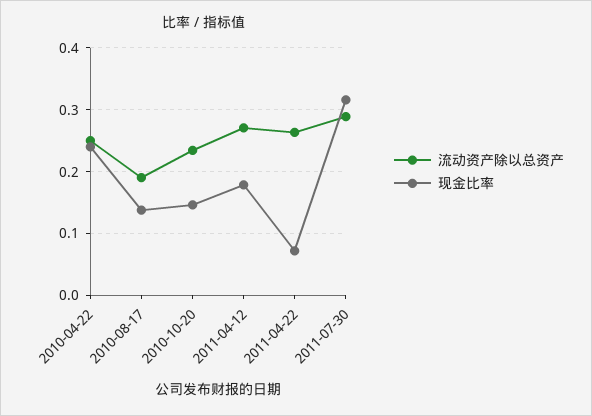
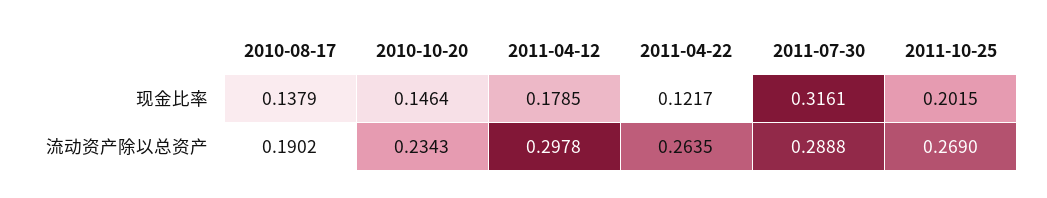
流动资产除以总资产, 2010-04-22: 0.25 -> none
现金比率, 2010-04-22: 0.24 -> none
流动资产除以总资产, 2011-04-12: 0.27 -> 0.2978
现金比率, 2011-04-22: 0.07 -> 0.1217
现金比率, 2011-10-25: none -> 0.2015
流动资产除以总资产, 2011-10-25: none -> 0.269

